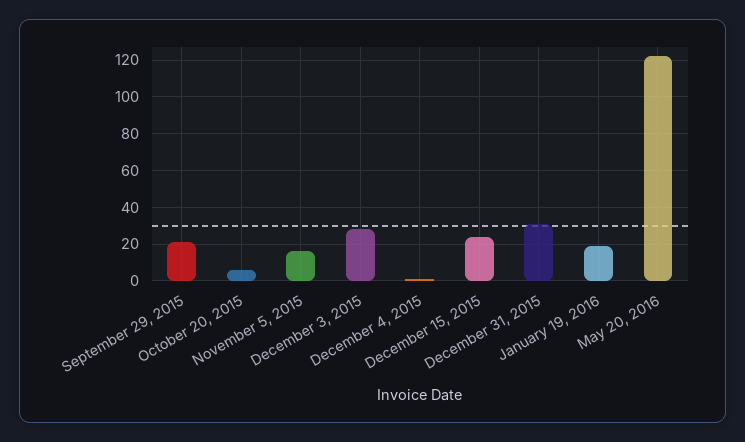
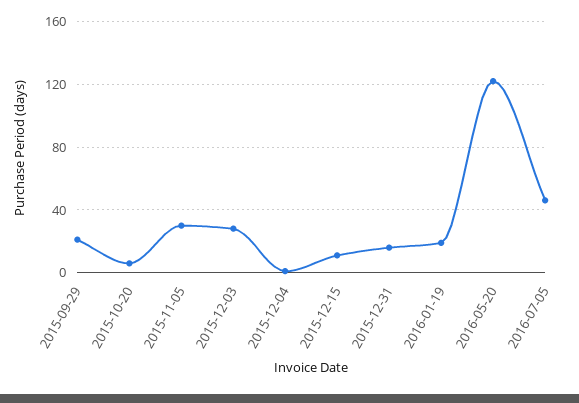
November 5, 2015: 15 -> 30
December 15, 2015: 25 -> 10
December 31, 2015: 30 -> 15
2016-07-05: none -> 45

